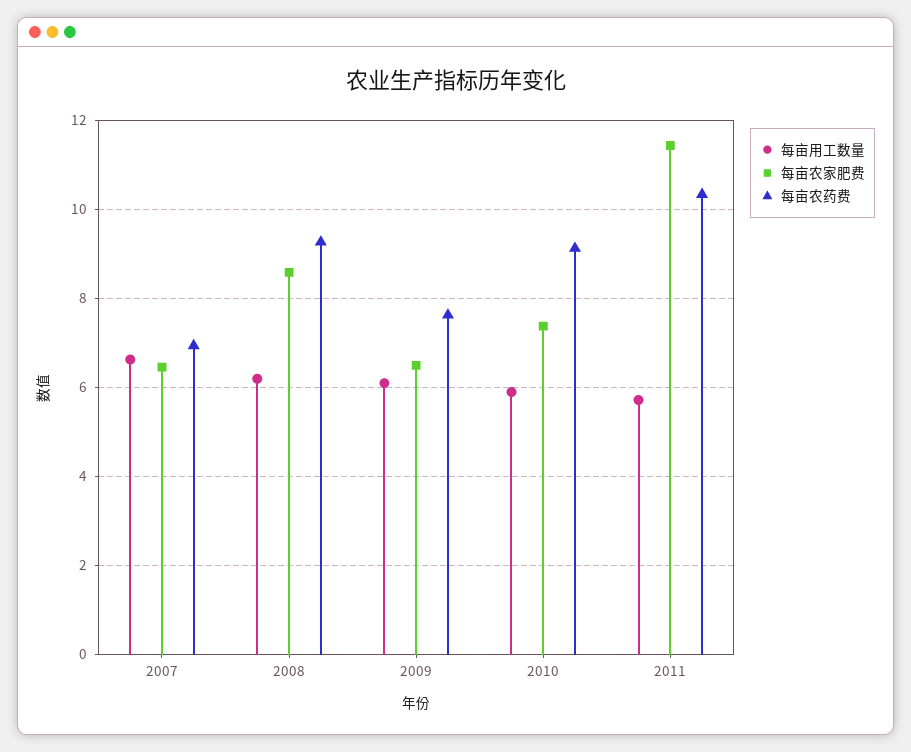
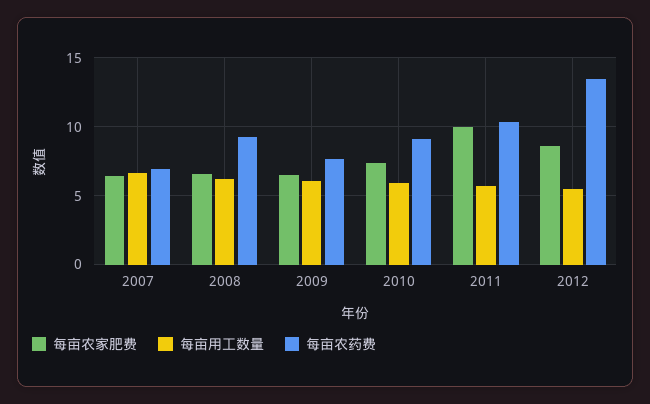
每亩农家肥费, 2008: 8.6 -> 6.5
每亩农家肥费, 2011: 11.4 -> 10
每亩农家肥费, 2012: none -> 8.5
每亩用工数量, 2012: none -> 5.5
每亩农药费, 2012: none -> 13.5

